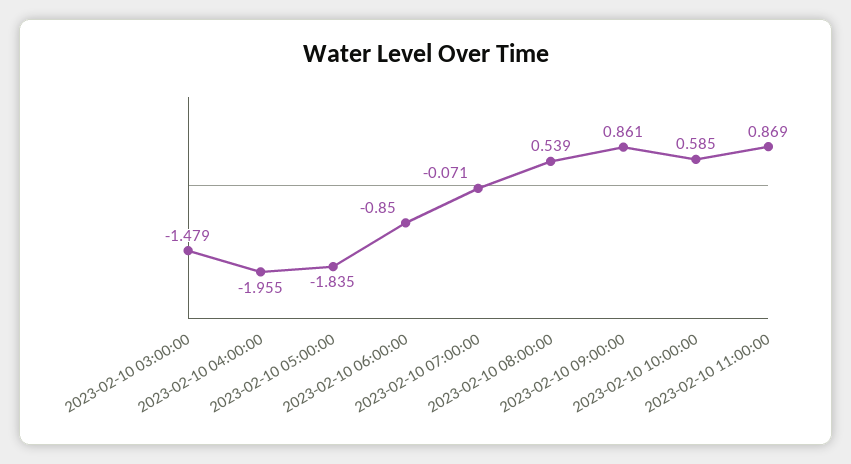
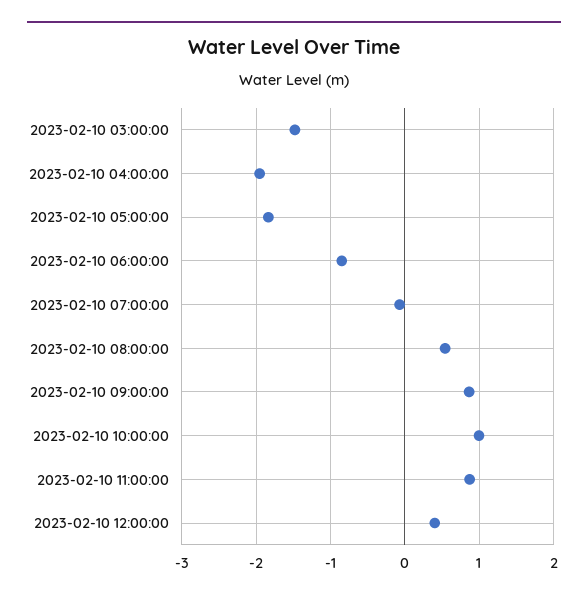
2023-02-10 10:00:00: 0.585 -> 1
2023-02-10 12:00:00: none -> 0.4

